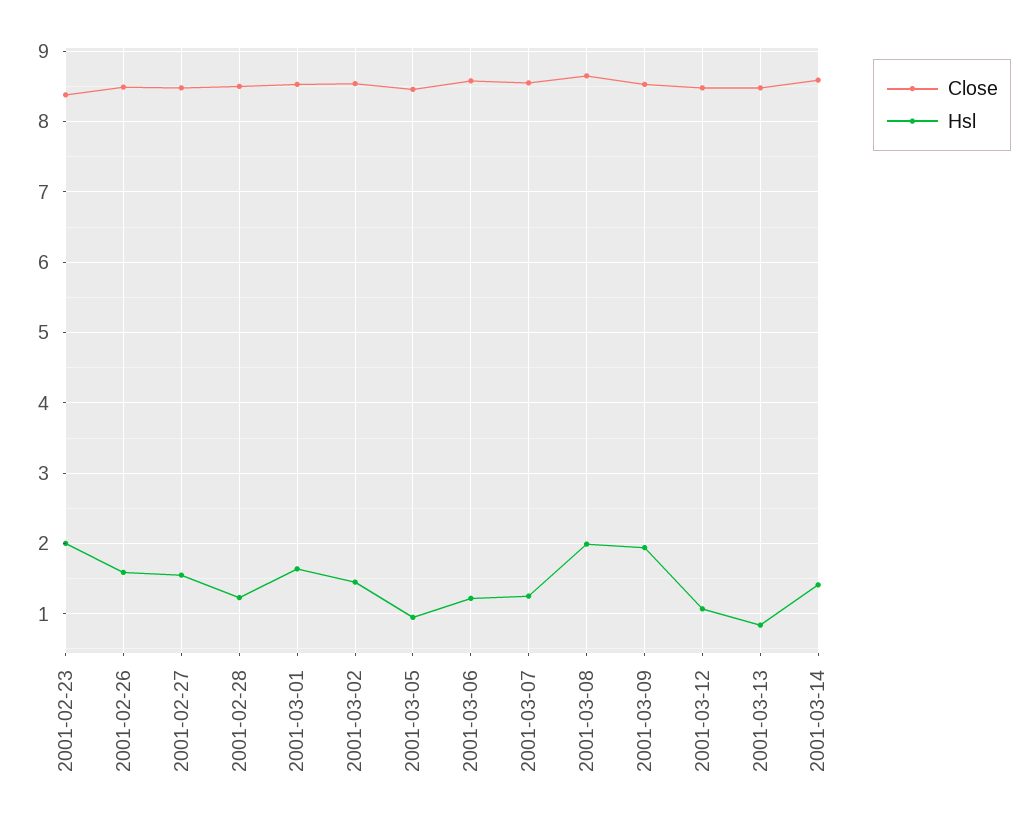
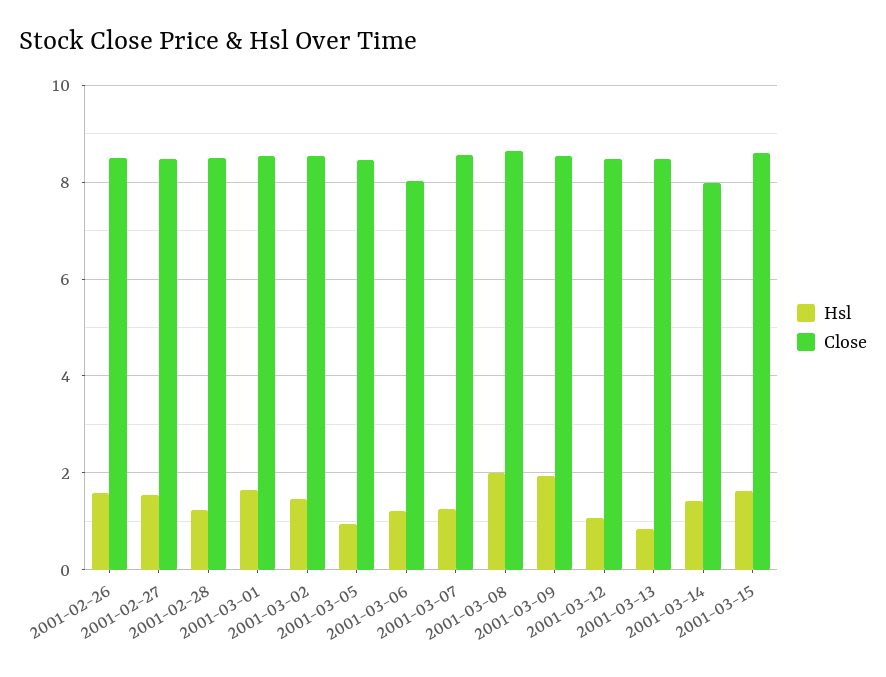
Close, 2001-02-23: 8.4 -> none
Hsl, 2001-02-23: 2 -> none
Close, 2001-03-06: 8.6 -> 8
Close, 2001-03-14: 8.6 -> 8
Hsl, 2001-03-15: none -> 1.6
Close, 2001-03-15: none -> 8.6

